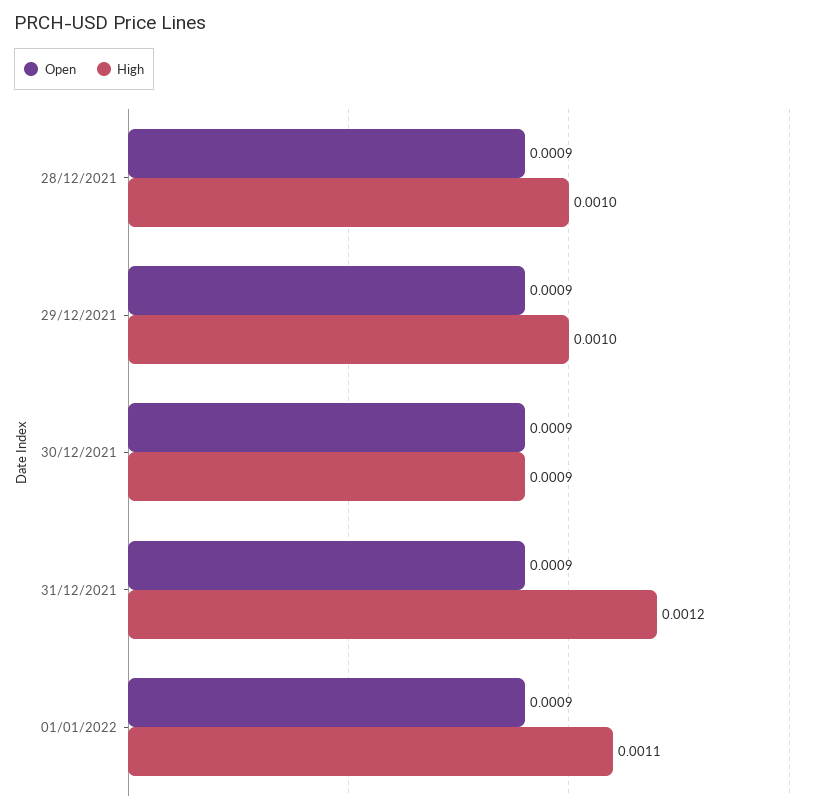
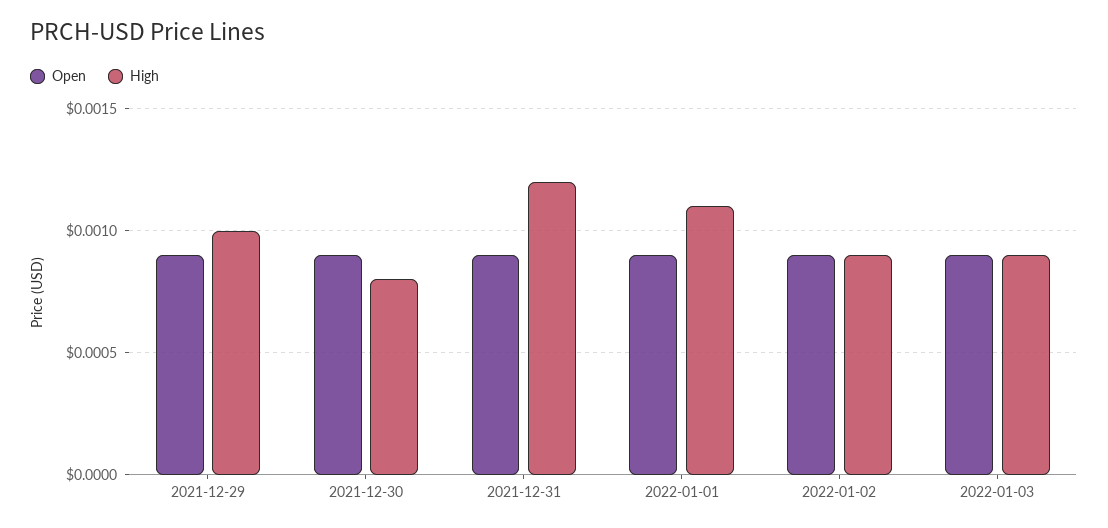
Open, 28/12/2021: 0.0009 -> none
High, 28/12/2021: 0.001 -> none
High, 30/12/2021: 0.0009 -> 0.0008
Open, 2022-01-02: none -> 0.0009
High, 2022-01-02: none -> 0.0009
Open, 2022-01-03: none -> 0.0009
High, 2022-01-03: none -> 0.0009

